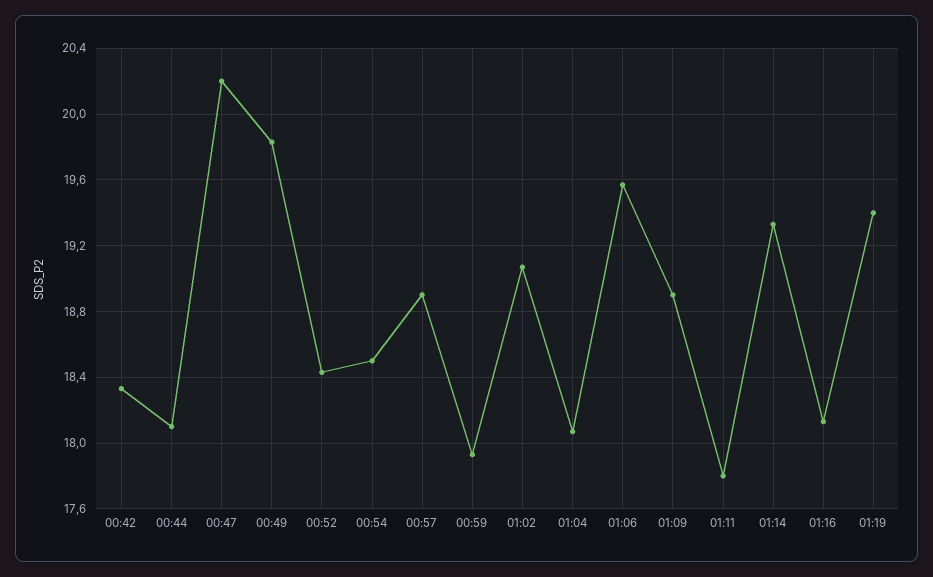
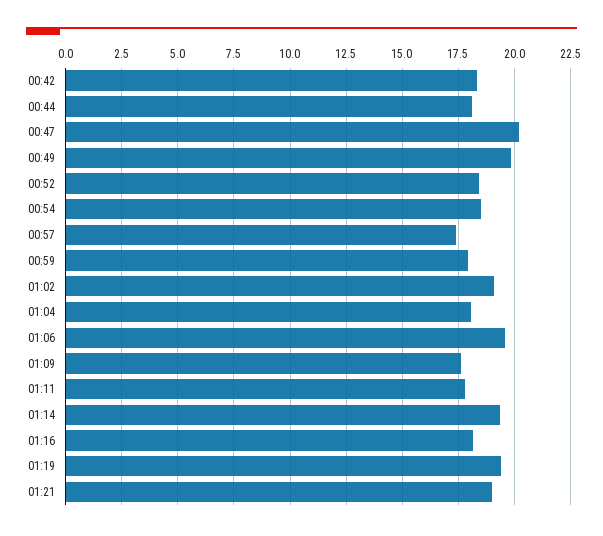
00:57: 18.9 -> 17.5
01:09: 18.9 -> 17.5
01:21: none -> 19

